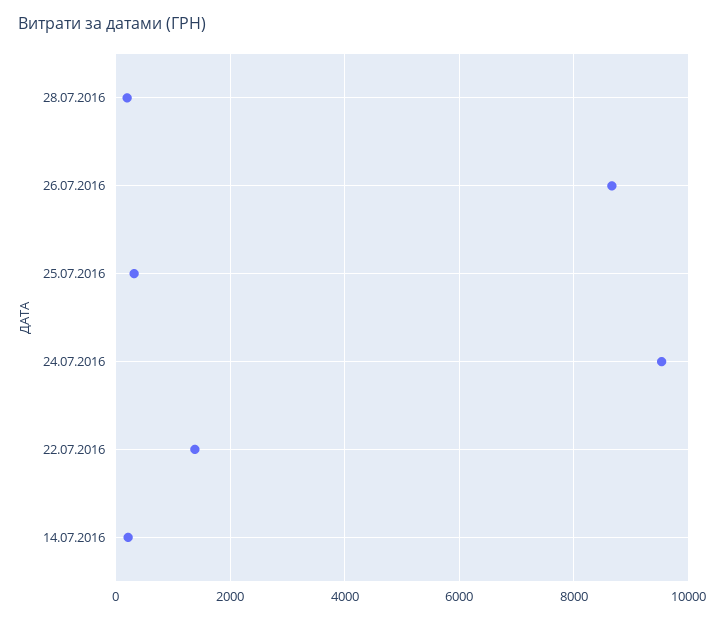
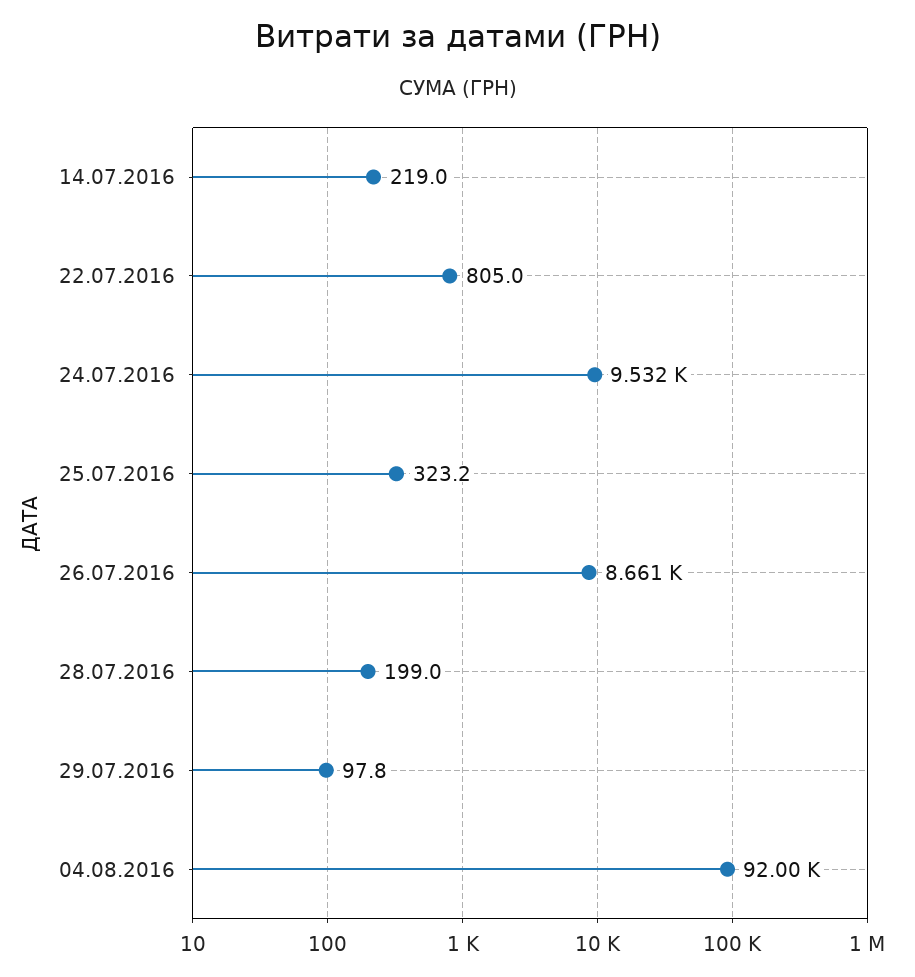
22.07.2016: 1400 -> 805
29.07.2016: none -> 97.8
04.08.2016: none -> 92000

